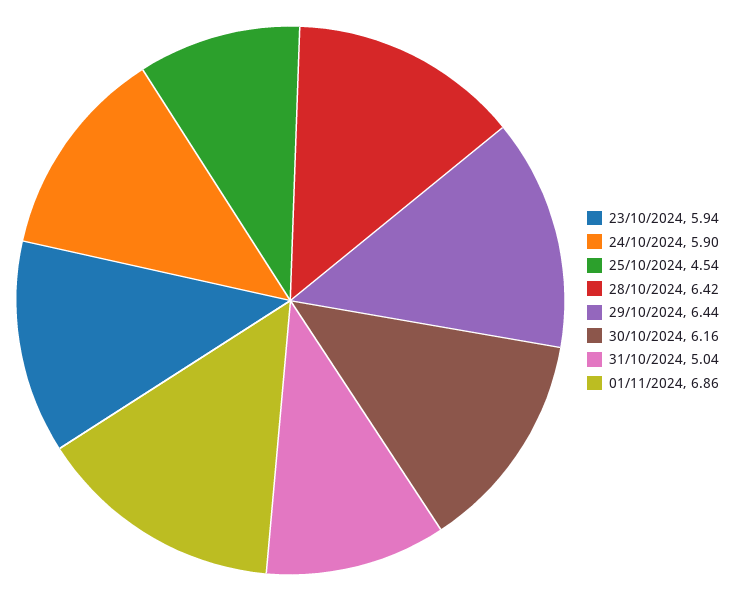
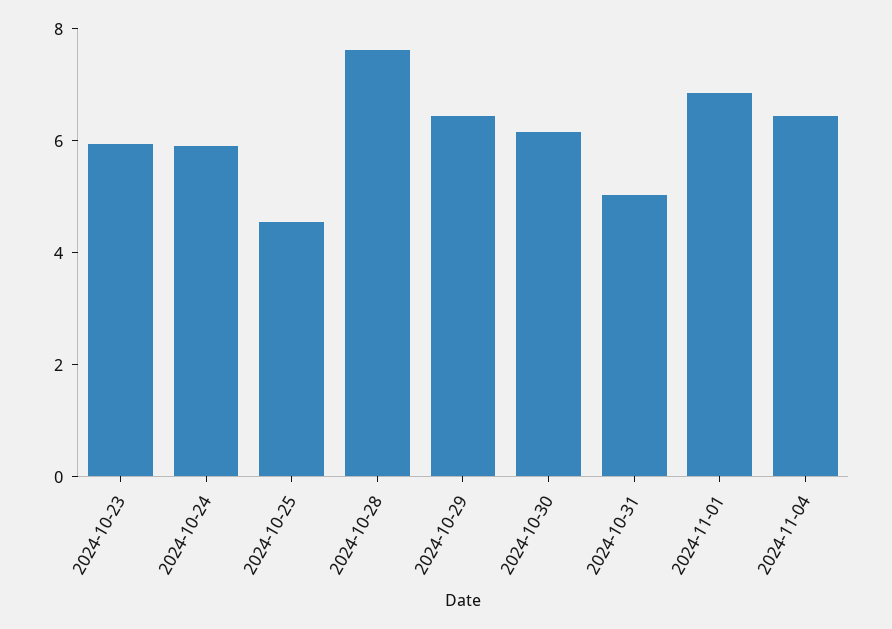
28/10/2024: 6.42 -> 7.5
2024-11-04: none -> 6.5

